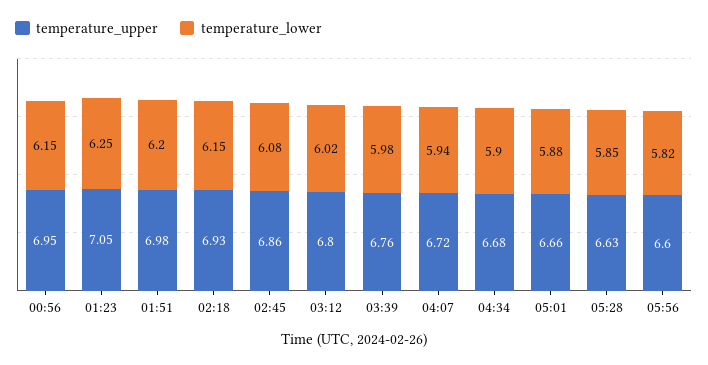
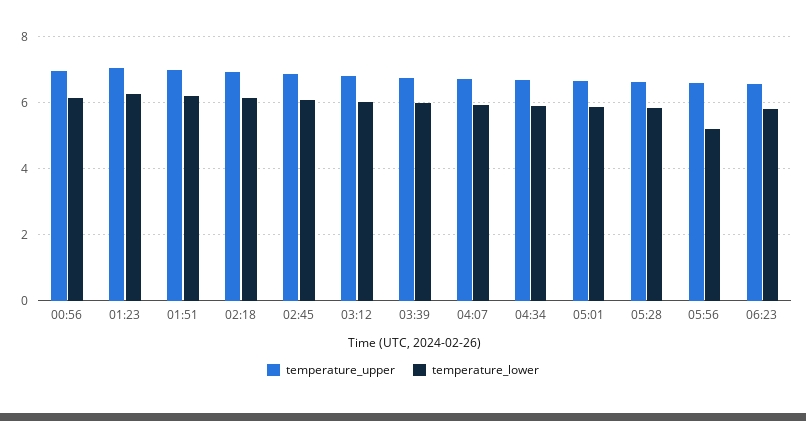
temperature_lower, 05:56: 5.82 -> 5.2
temperature_upper, 06:23: none -> 6.6
temperature_lower, 06:23: none -> 5.8

